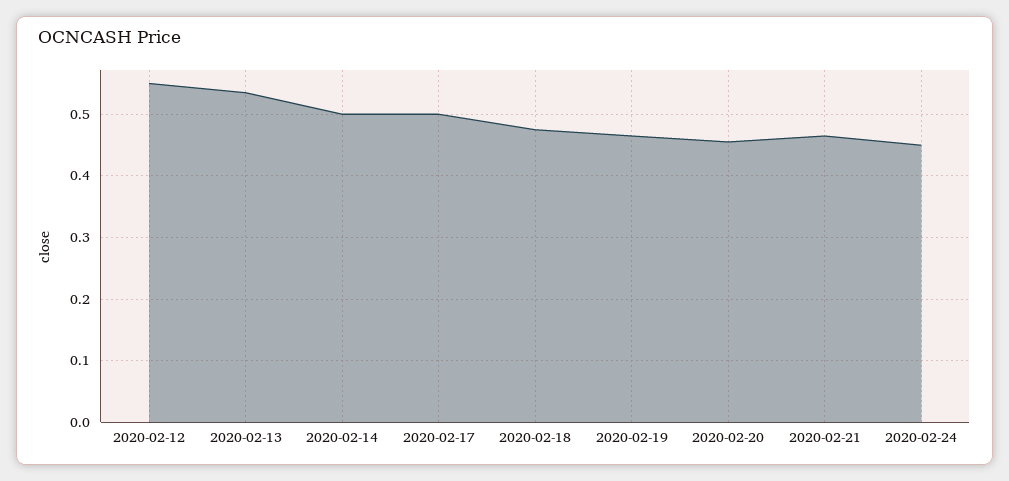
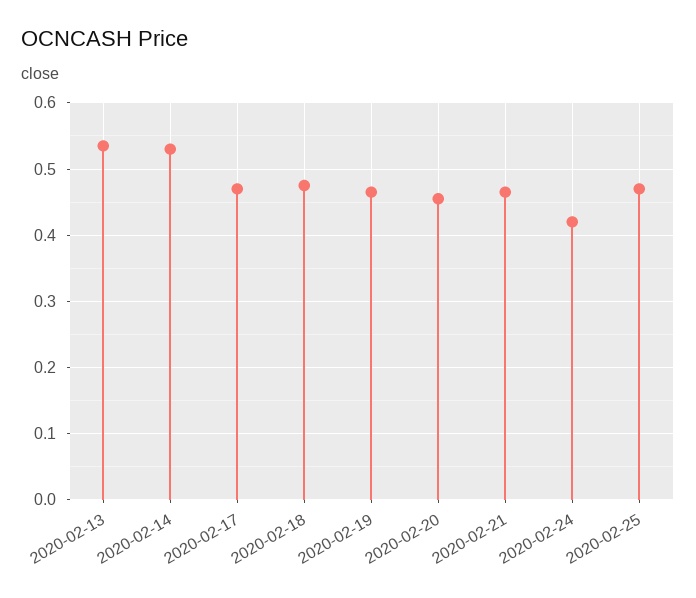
2020-02-12: 0.55 -> none
2020-02-14: 0.5 -> 0.53
2020-02-17: 0.5 -> 0.47
2020-02-24: 0.45 -> 0.42
2020-02-25: none -> 0.47

